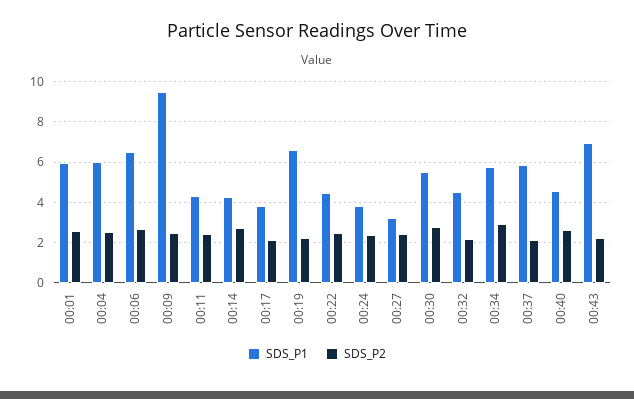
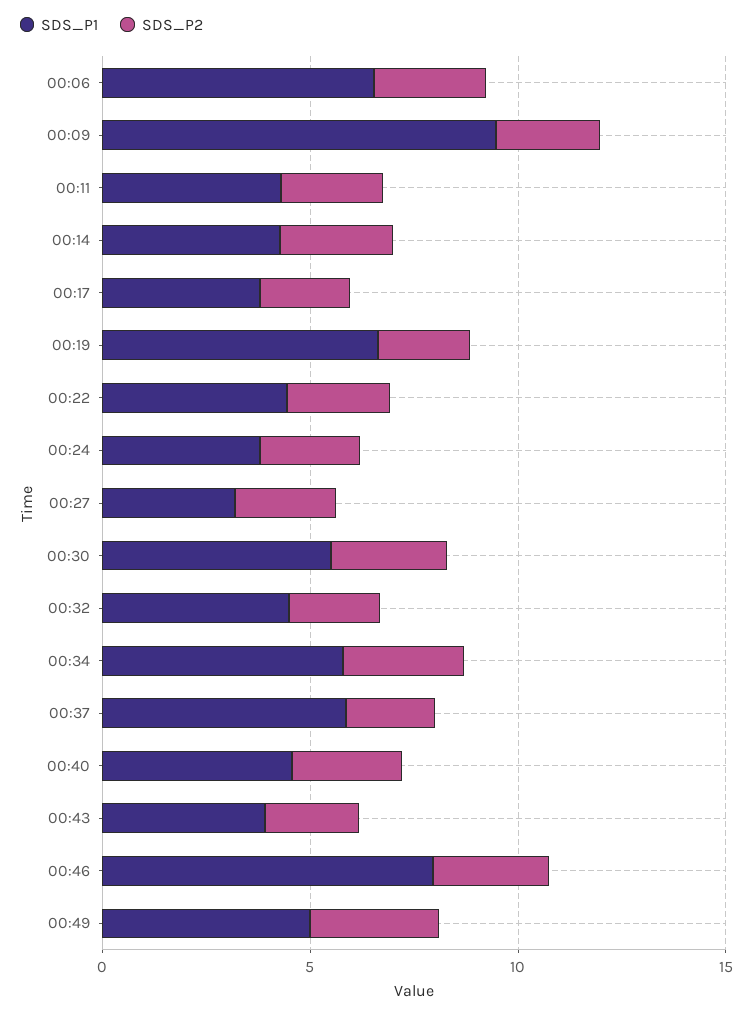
SDS_P1, 00:01: 6 -> none
SDS_P2, 00:01: 2.5 -> none
SDS_P1, 00:04: 6 -> none
SDS_P2, 00:04: 2.5 -> none
SDS_P1, 00:43: 7 -> 4
SDS_P1, 00:46: none -> 8
SDS_P2, 00:46: none -> 3
SDS_P1, 00:49: none -> 5
SDS_P2, 00:49: none -> 3

